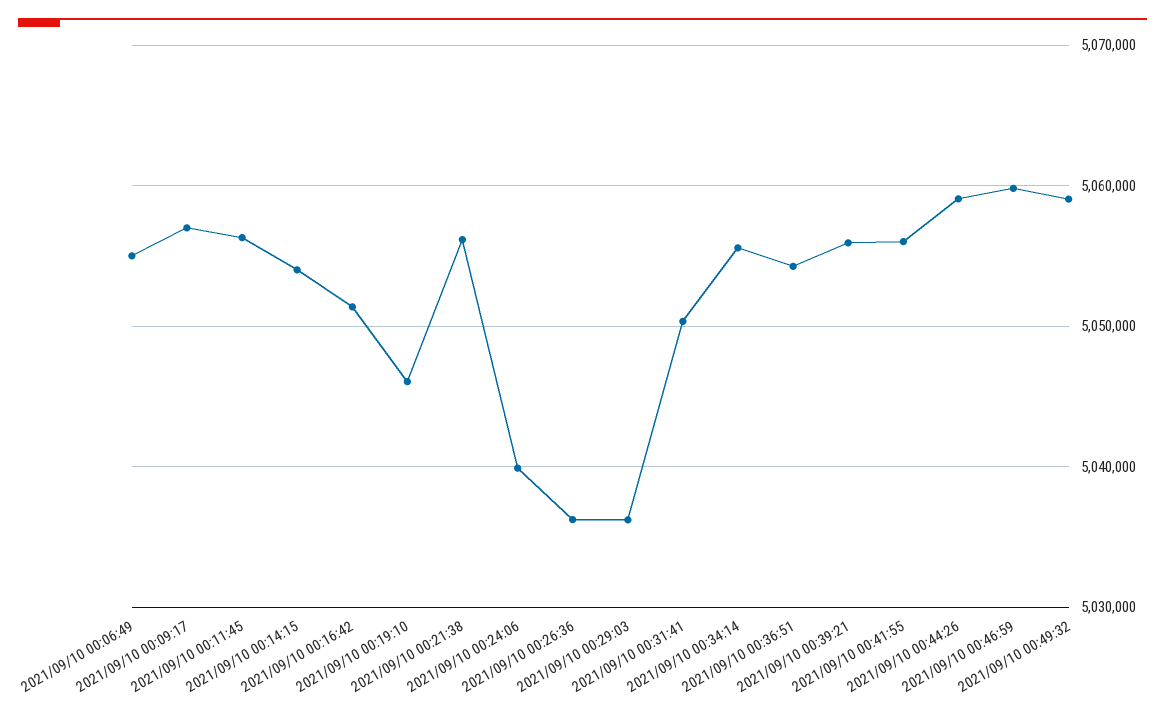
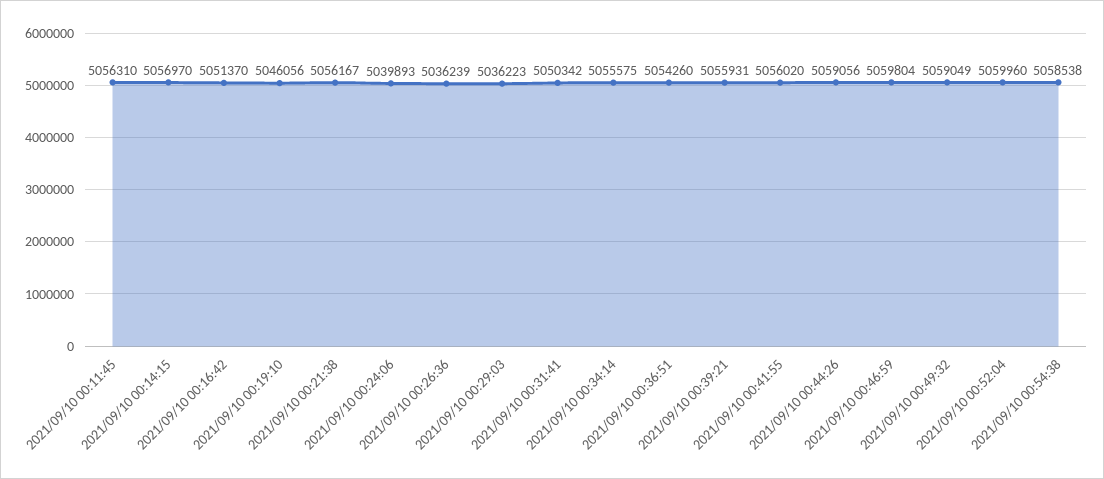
2021/09/10 00:06:49: 5055000 -> none
2021/09/10 00:09:17: 5057000 -> none
2021/09/10 00:14:15: 5054000 -> 5056970
2021/09/10 00:52:04: none -> 5059960
2021/09/10 00:54:38: none -> 5058538

